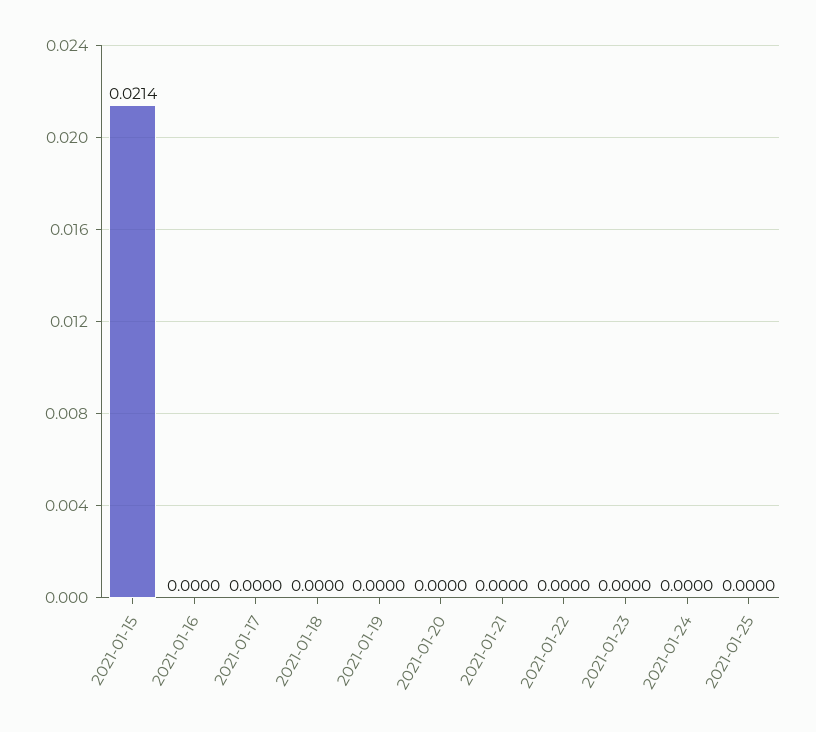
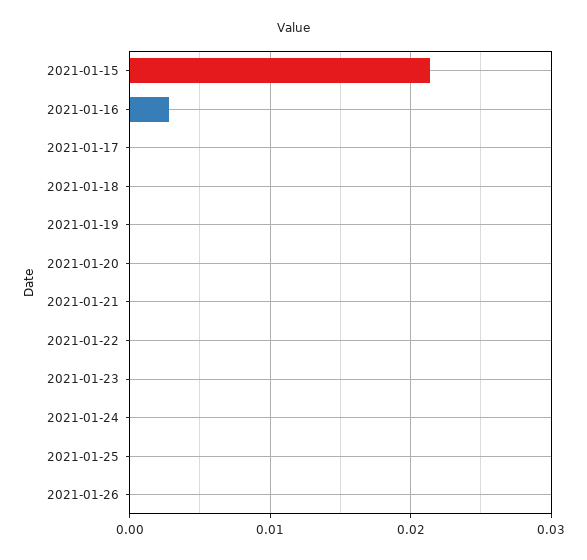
2021-01-16: 0 -> 0.003
2021-01-26: none -> 0

